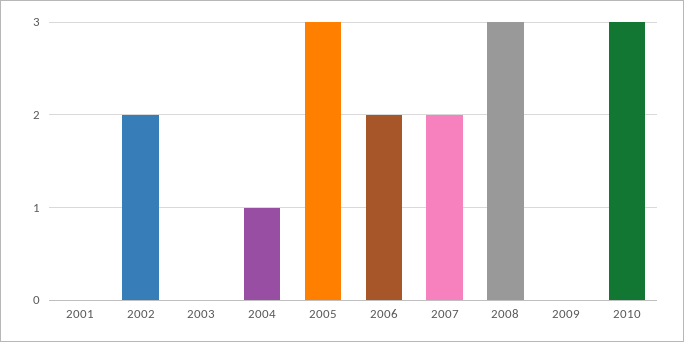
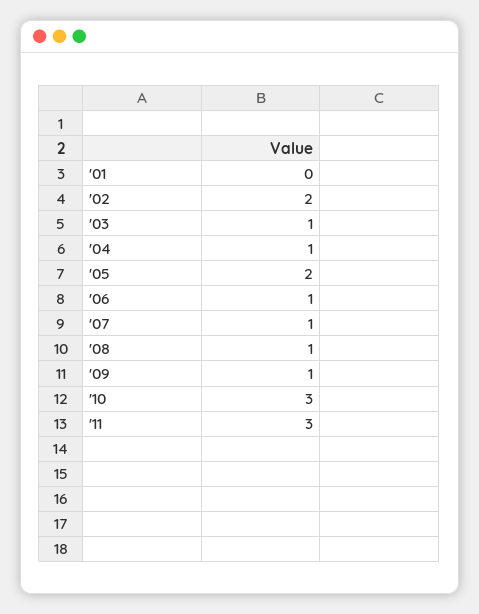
2003: 0 -> 1
2005: 3 -> 2
2006: 2 -> 1
2007: 2 -> 1
2008: 3 -> 1
2009: 0 -> 1
'11: none -> 3

